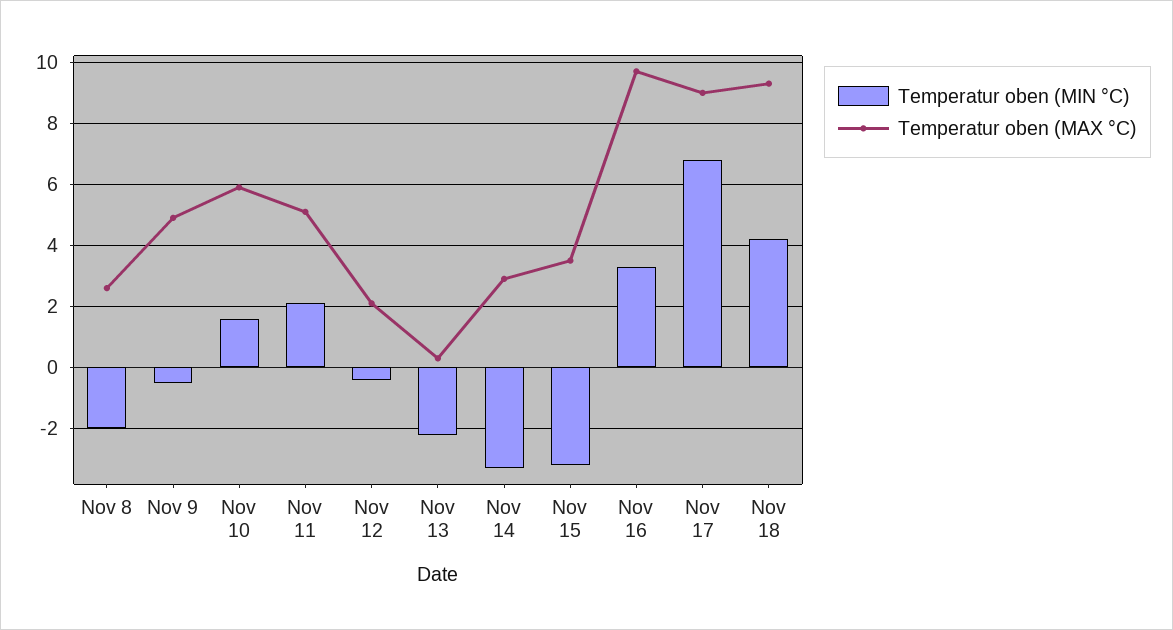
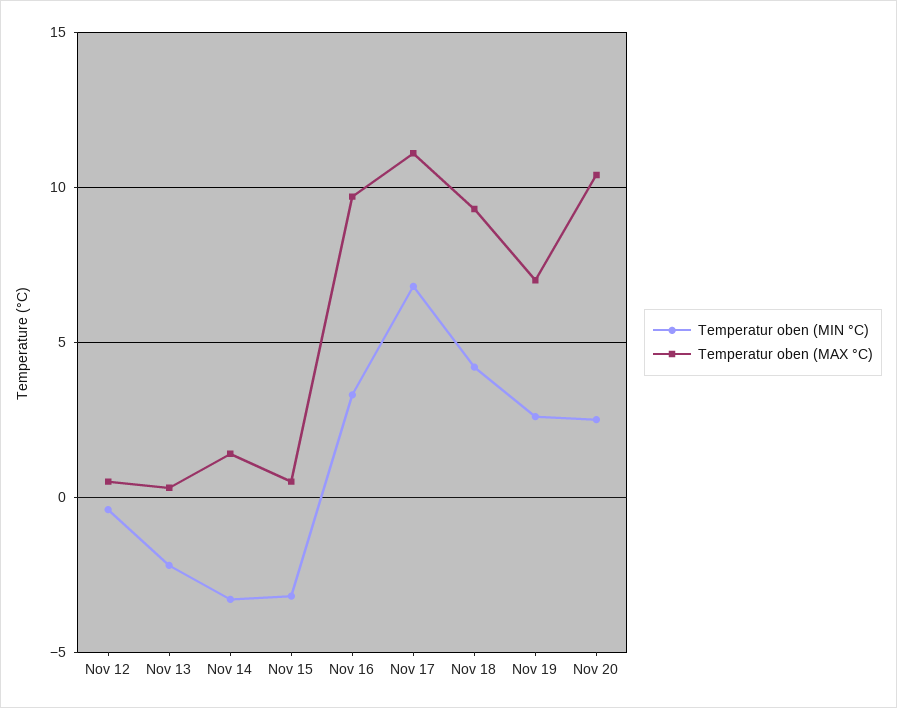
Temperatur oben (MIN °C), Nov 8: -2 -> none
Temperatur oben (MAX °C), Nov 8: 2.5 -> none
Temperatur oben (MIN °C), Nov 9: -0.5 -> none
Temperatur oben (MAX °C), Nov 9: 5 -> none
Temperatur oben (MIN °C), Nov 10: 1.5 -> none
Temperatur oben (MAX °C), Nov 10: 6 -> none
Temperatur oben (MIN °C), Nov 11: 2 -> none
Temperatur oben (MAX °C), Nov 11: 5 -> none
Temperatur oben (MAX °C), Nov 12: 2 -> 0.5
Temperatur oben (MAX °C), Nov 14: 3 -> 1.5
Temperatur oben (MAX °C), Nov 15: 3.5 -> 0.5
Temperatur oben (MAX °C), Nov 17: 9 -> 11
Temperatur oben (MIN °C), Nov 19: none -> 2.5
Temperatur oben (MAX °C), Nov 19: none -> 7
Temperatur oben (MIN °C), Nov 20: none -> 2.5
Temperatur oben (MAX °C), Nov 20: none -> 10.5

